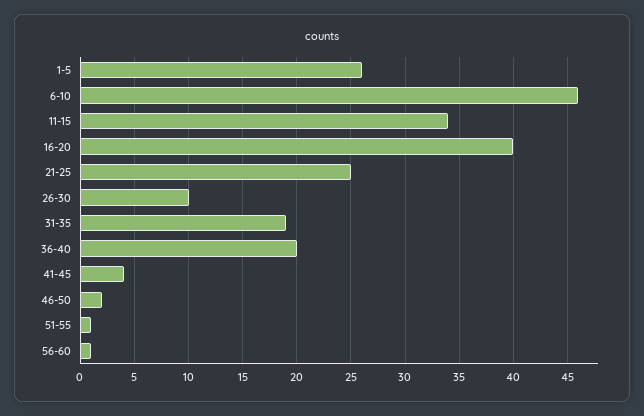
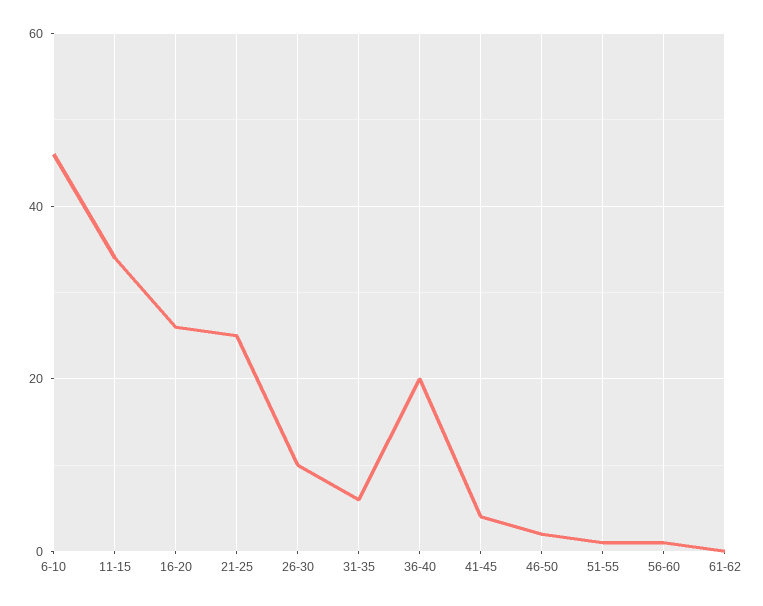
1-5: 26 -> none
16-20: 40 -> 25
31-35: 19 -> 5
61-62: none -> 0

